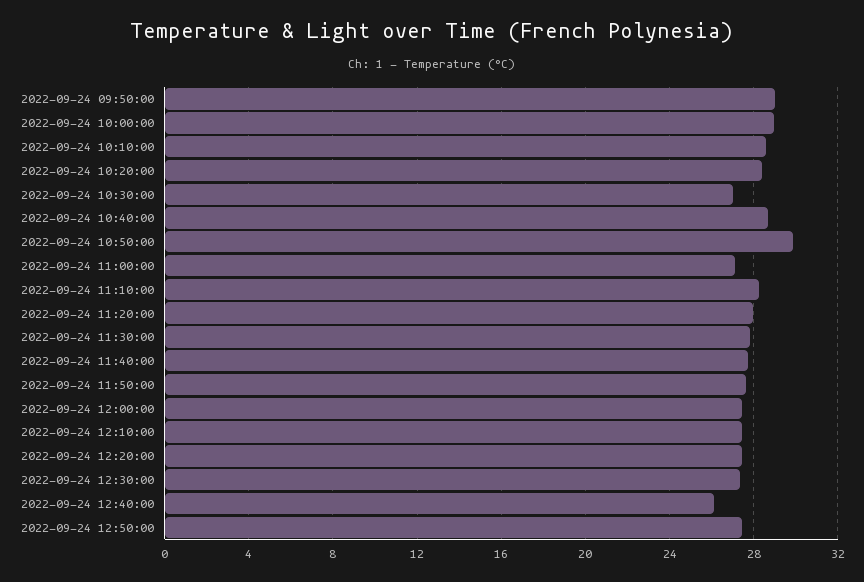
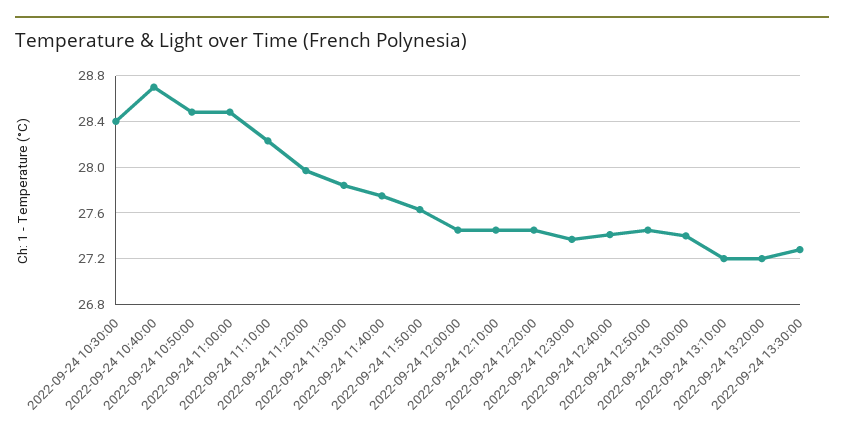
2022-09-24 09:50:00: 29 -> none
2022-09-24 10:00:00: 29 -> none
2022-09-24 10:10:00: 28.5 -> none
2022-09-24 10:20:00: 28.5 -> none
2022-09-24 10:30:00: 27 -> 28.4
2022-09-24 10:50:00: 30 -> 28.5
2022-09-24 11:00:00: 27 -> 28.5
2022-09-24 12:40:00: 26 -> 27.4
2022-09-24 13:00:00: none -> 27.4
2022-09-24 13:10:00: none -> 27.2
2022-09-24 13:20:00: none -> 27.2
2022-09-24 13:30:00: none -> 27.3

